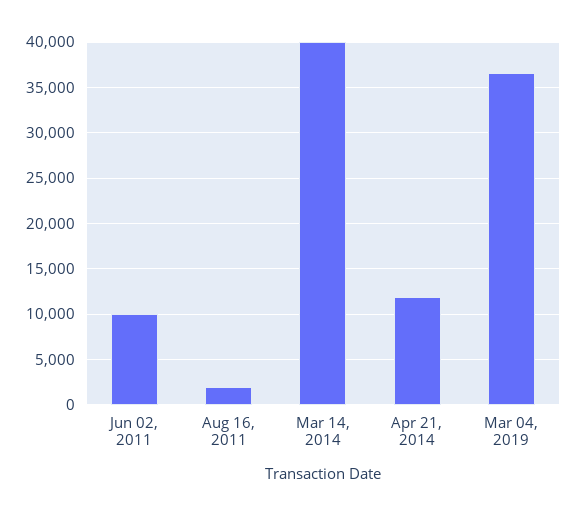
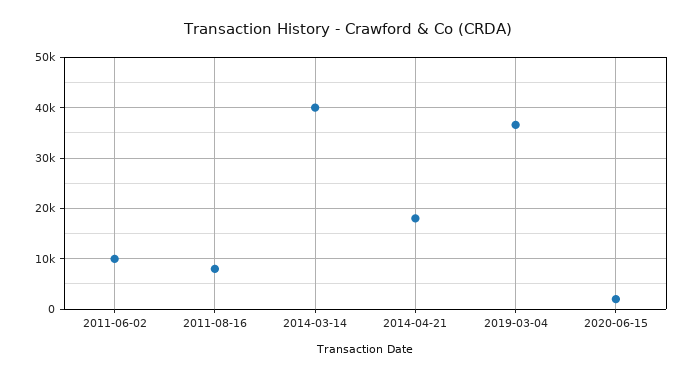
Aug 16, 2011: 2000 -> 8000
Apr 21, 2014: 12000 -> 18000
2020-06-15: none -> 2000

